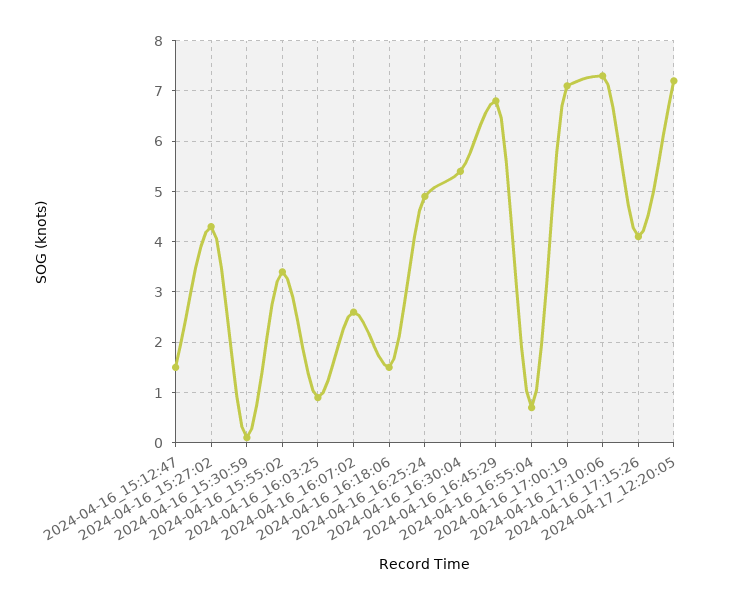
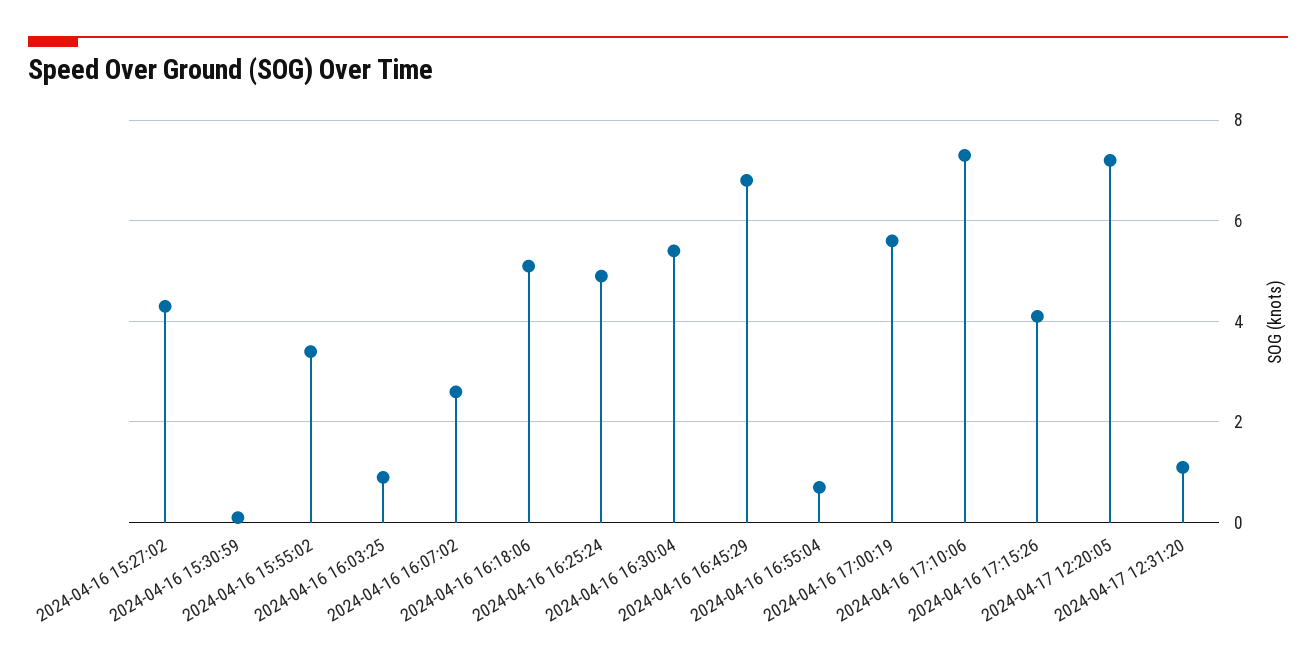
2024-04-16_15:12:47: 1.5 -> none
2024-04-16_16:18:06: 1.5 -> 5
2024-04-16_17:00:19: 7 -> 5.5
2024-04-17 12:31:20: none -> 1

